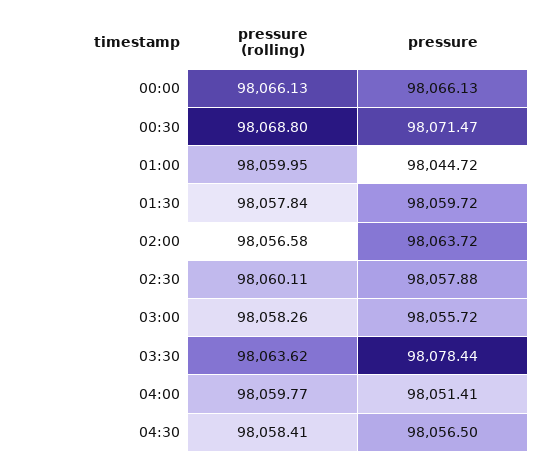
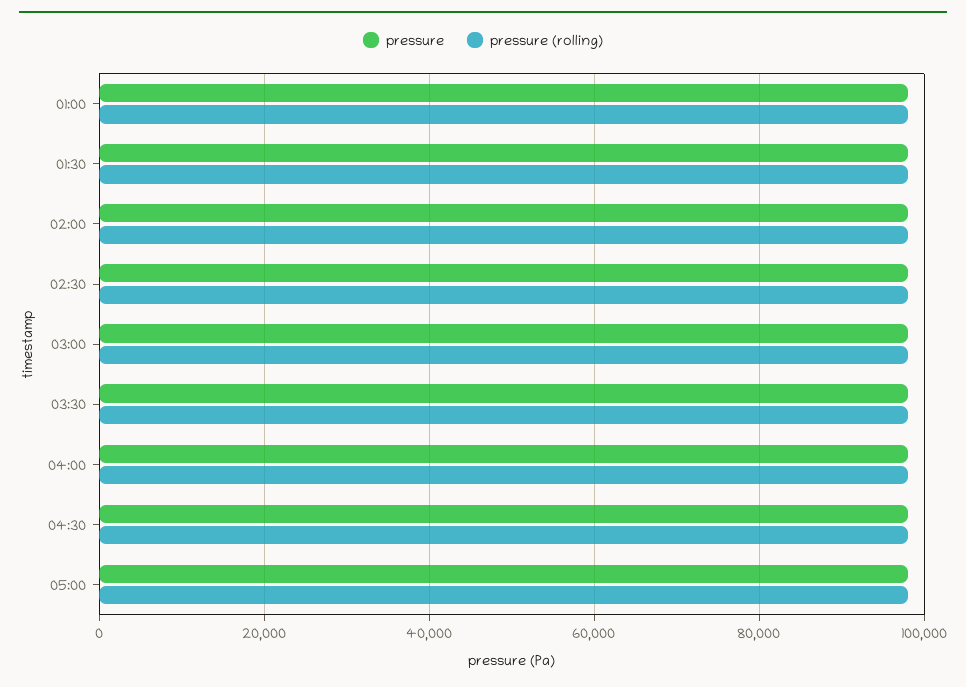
pressure (rolling), 00:00: 98066.13 -> none
pressure, 00:00: 98066.13 -> none
pressure (rolling), 00:30: 98068.8 -> none
pressure, 00:30: 98071.47 -> none
pressure, 05:00: none -> 98000
pressure (rolling), 05:00: none -> 98000

